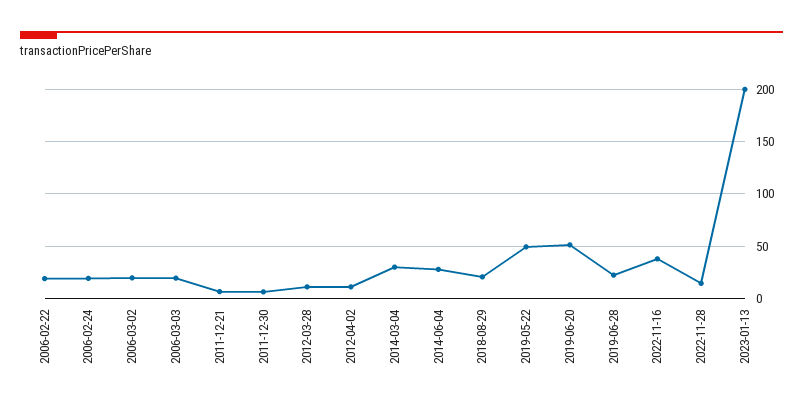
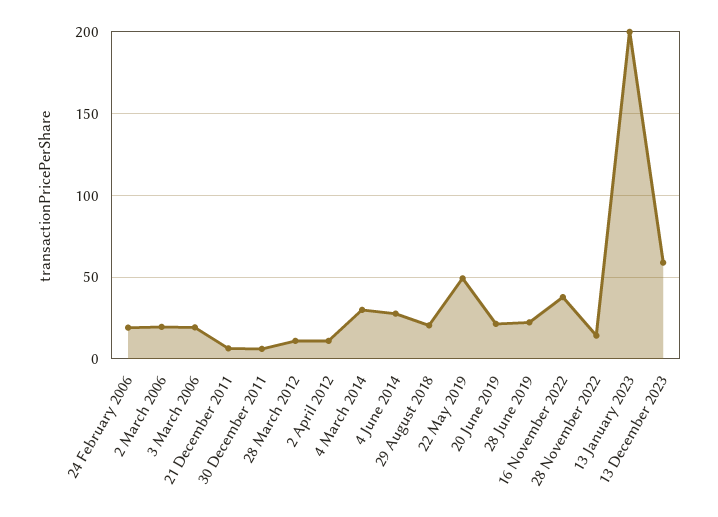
2006-02-22: 20 -> none
2019-06-20: 50 -> 20
13 December 2023: none -> 60

